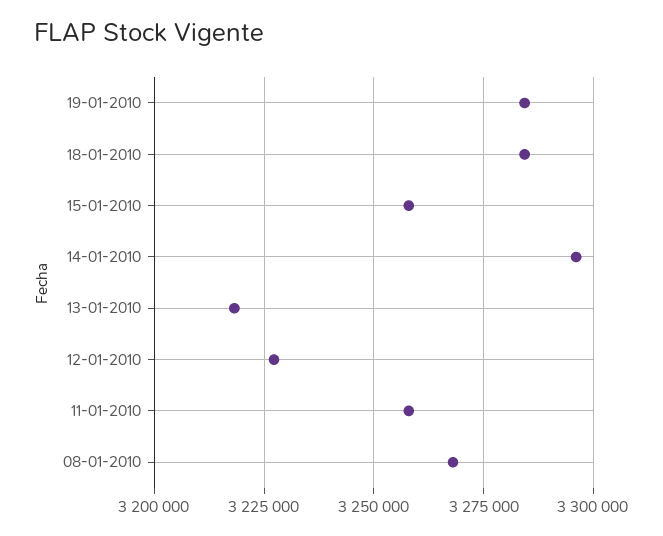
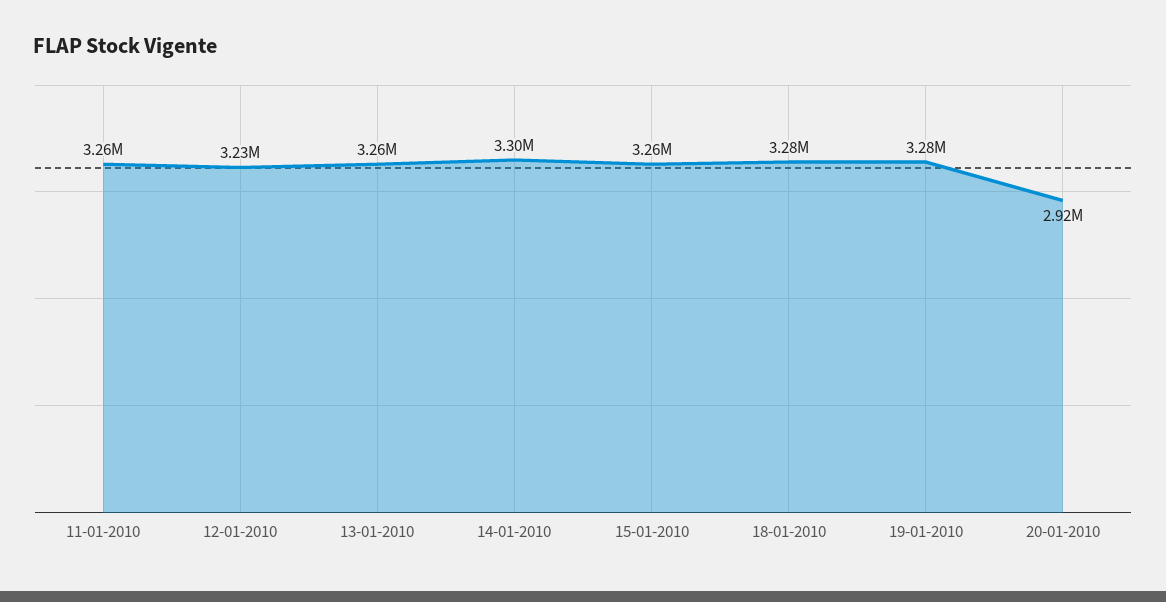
13-01-2010: 3217500 -> 3260000
08-01-2010: 3267500 -> none
20-01-2010: none -> 2920000

